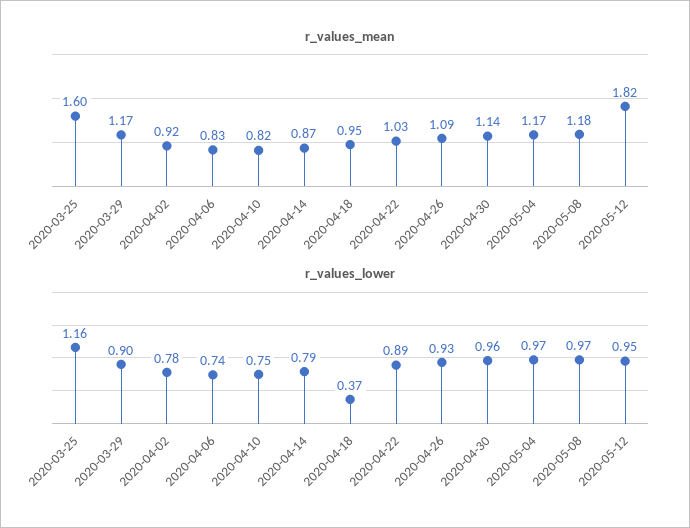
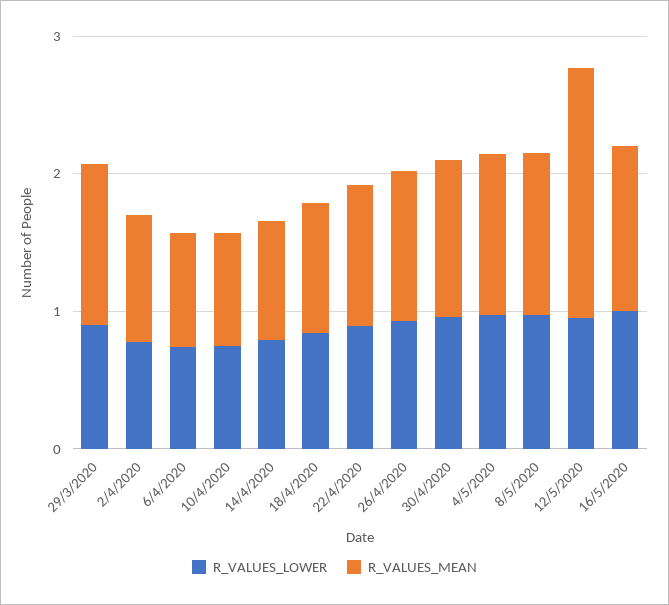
r_values_mean, 2020-03-25: 1.6 -> none
r_values_lower, 2020-03-25: 1.16 -> none
r_values_lower, 2020-04-18: 0.37 -> 0.8
r_values_lower, 16/5/2020: none -> 1
r_values_mean, 16/5/2020: none -> 1.2

